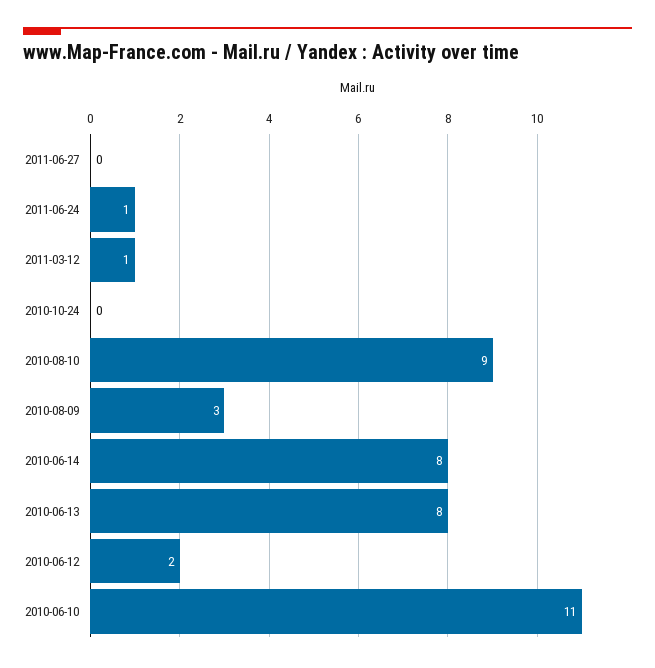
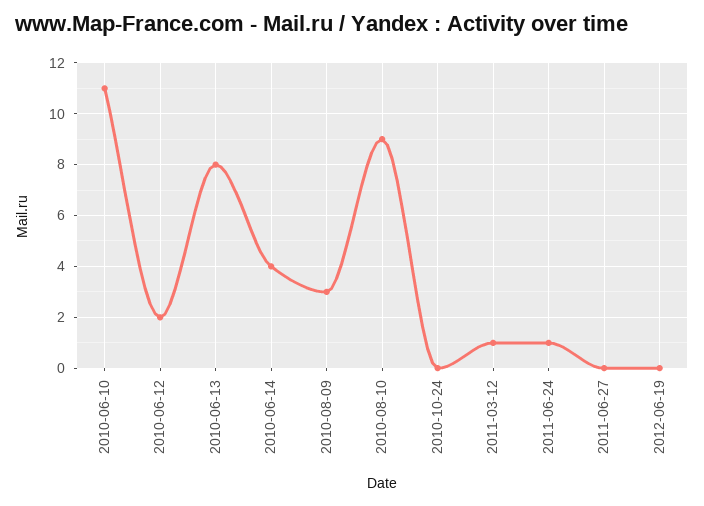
2010-06-14: 8 -> 4
2012-06-19: none -> 0

